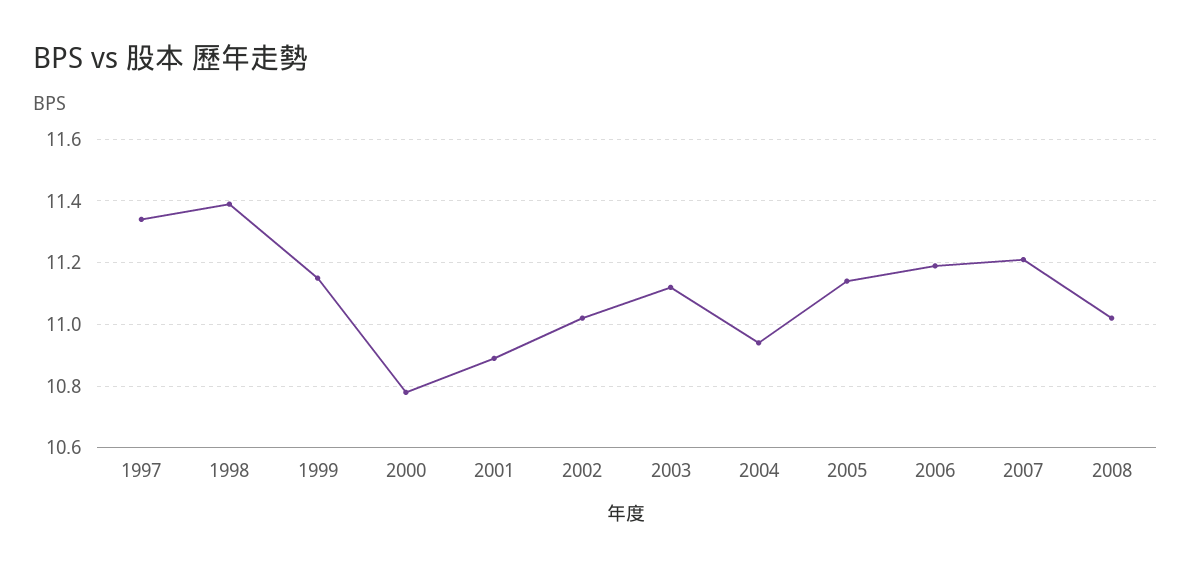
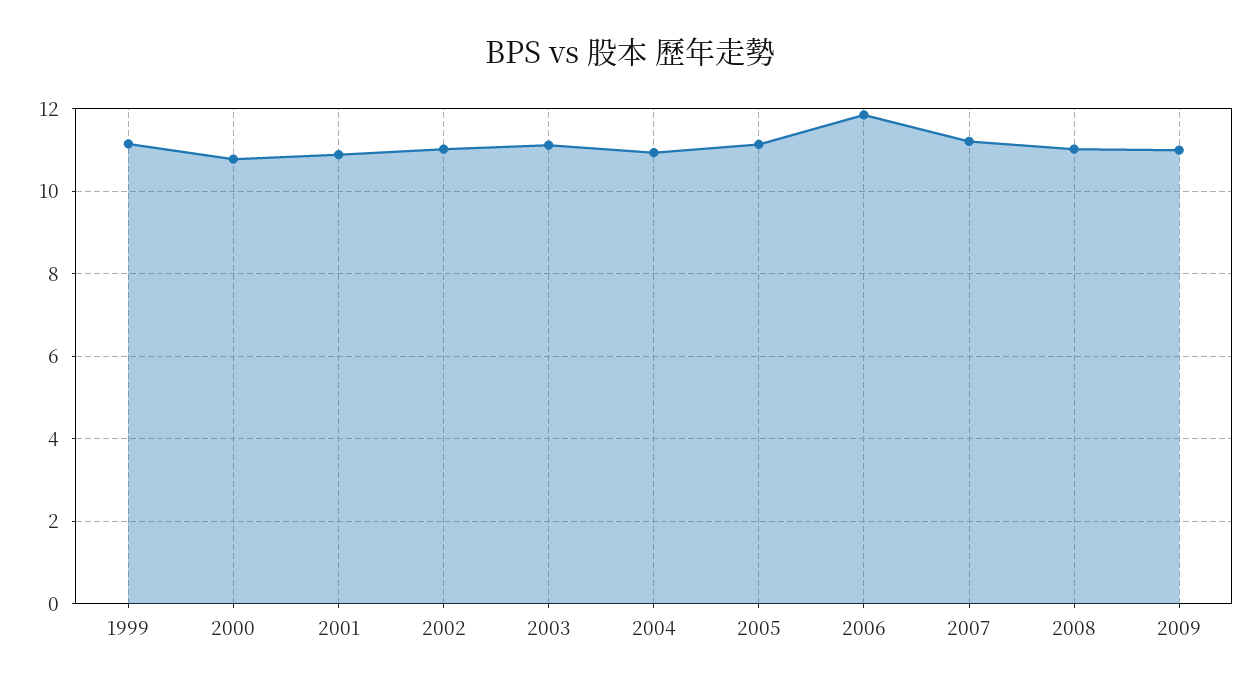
1997: 11.35 -> none
1998: 11.4 -> none
2006: 11.2 -> 11.8
2009: none -> 11

